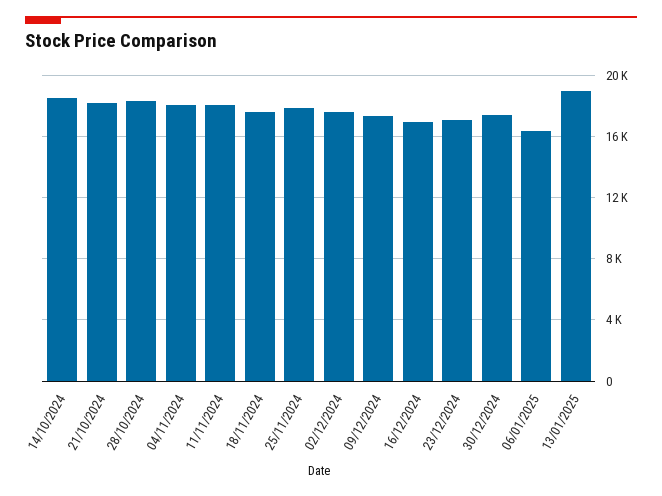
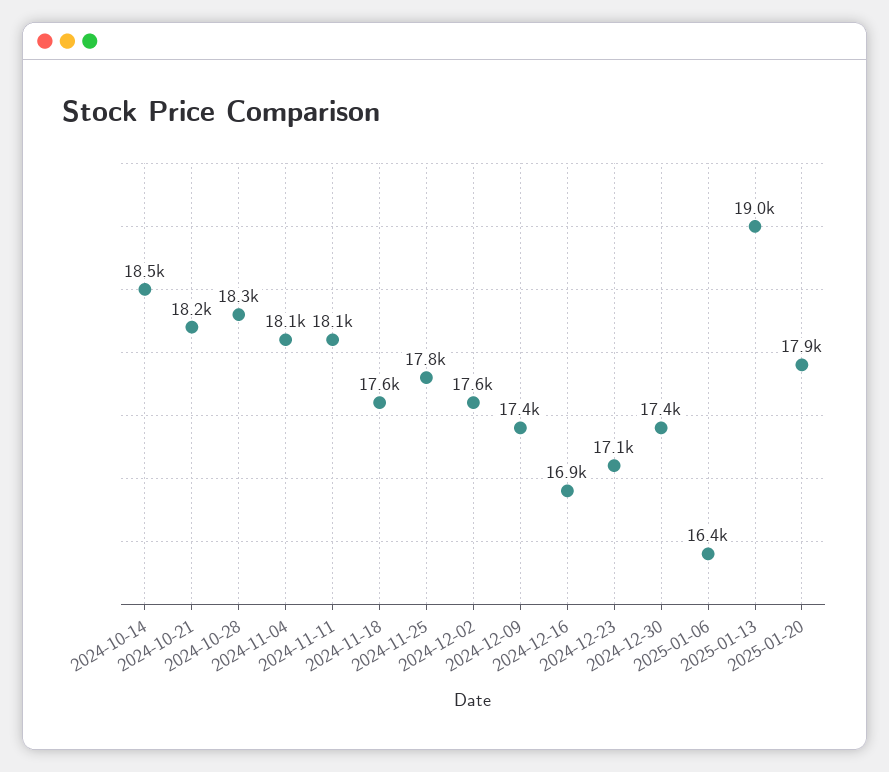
2025-01-20: none -> 17900

